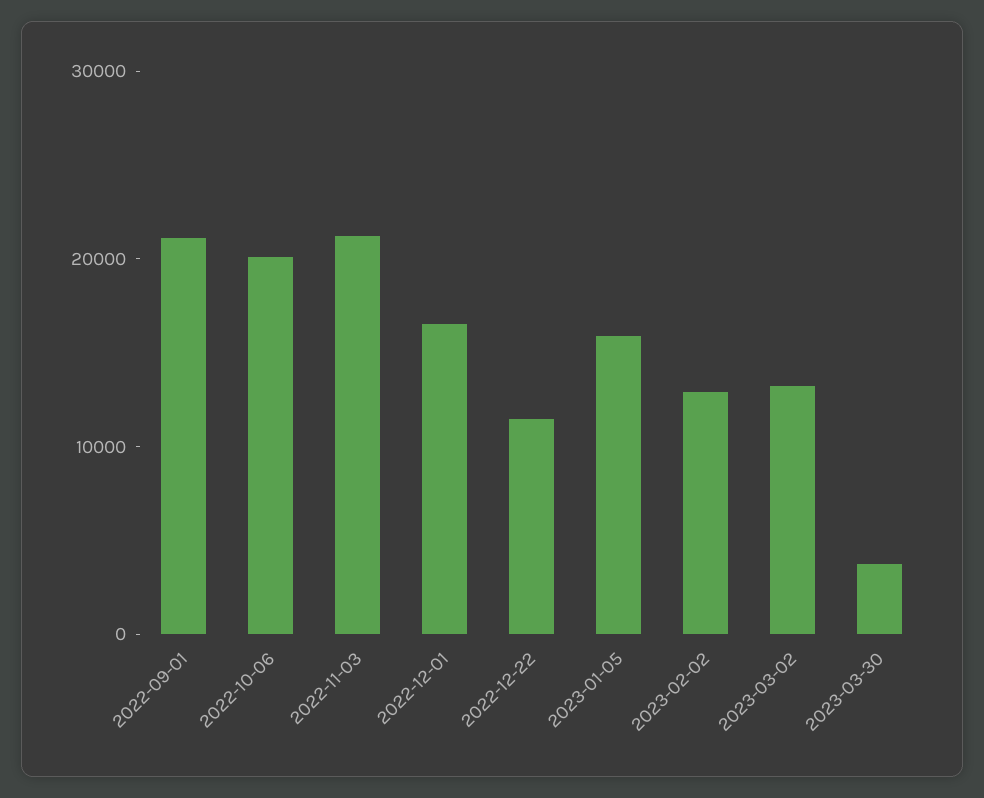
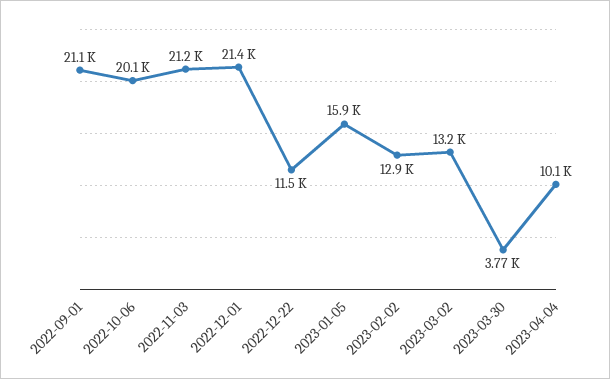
2022-12-01: 16000 -> 21400
2023-04-04: none -> 10100

